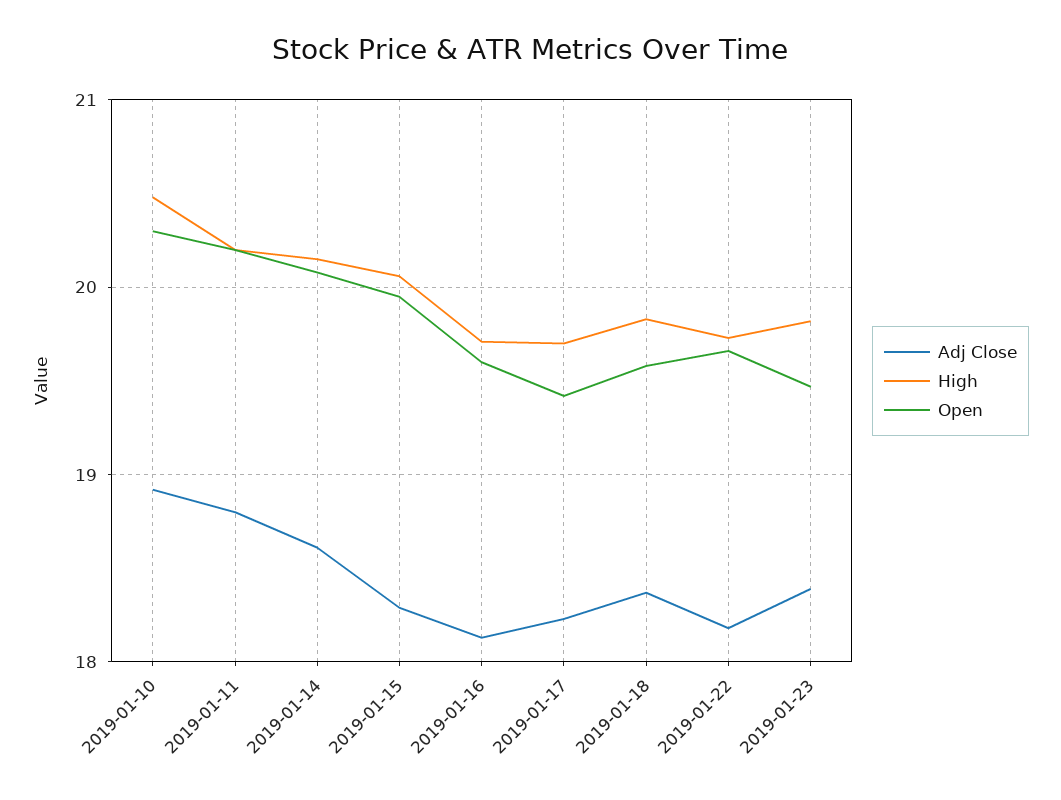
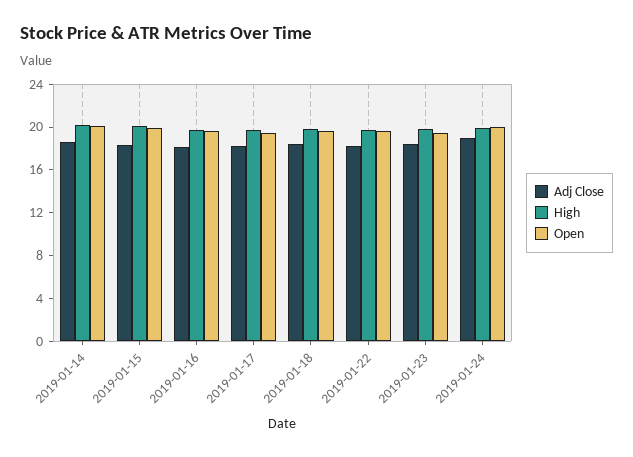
Adj Close, 2019-01-10: 18.9 -> none
High, 2019-01-10: 20.5 -> none
Open, 2019-01-10: 20.3 -> none
Adj Close, 2019-01-11: 18.8 -> none
High, 2019-01-11: 20.2 -> none
Open, 2019-01-11: 20.2 -> none
Adj Close, 2019-01-24: none -> 19
High, 2019-01-24: none -> 20
Open, 2019-01-24: none -> 20

